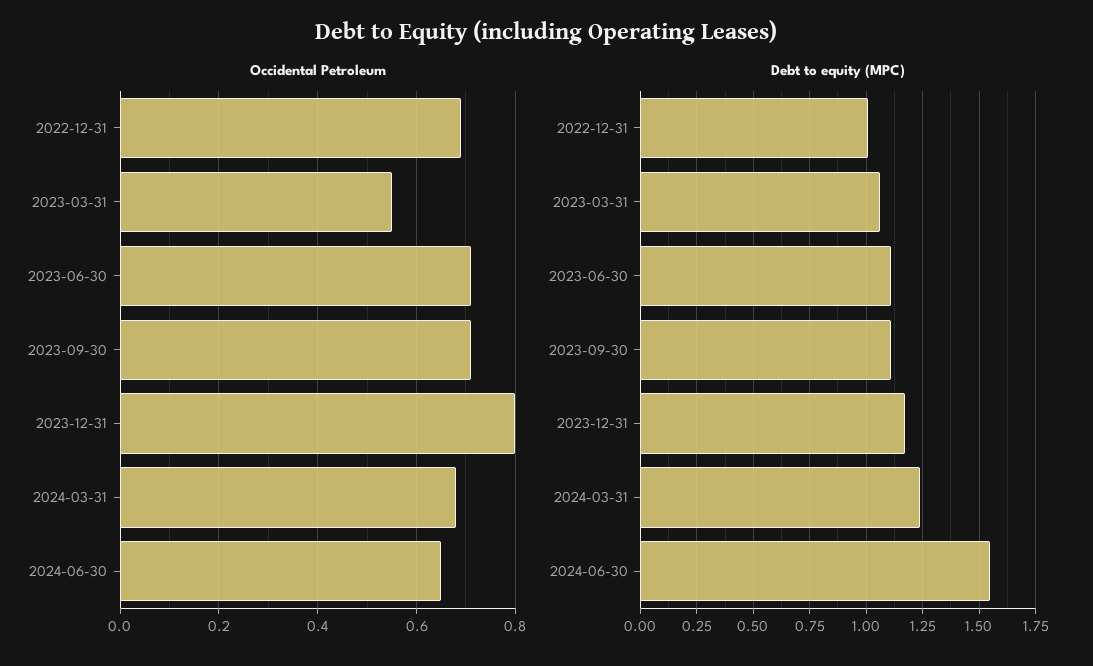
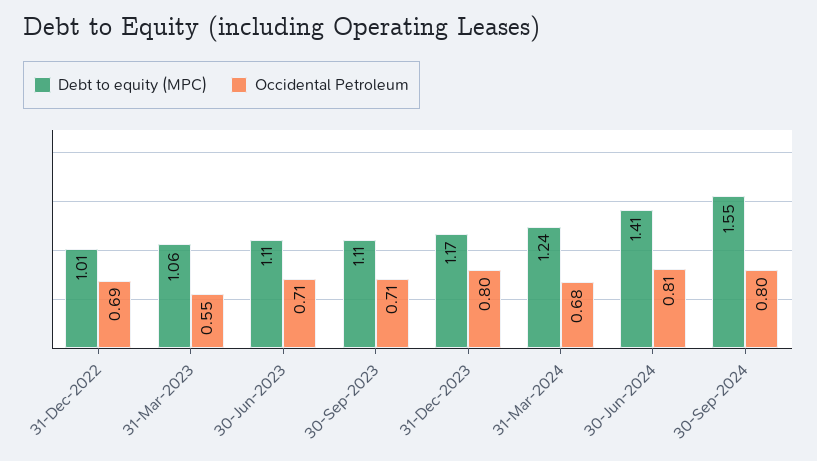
Occidental Petroleum, 2024-06-30: 0.65 -> 0.81
Debt to equity (MPC), 2024-06-30: 1.55 -> 1.41
Debt to equity (MPC), 30-Sep-2024: none -> 1.55
Occidental Petroleum, 30-Sep-2024: none -> 0.8

